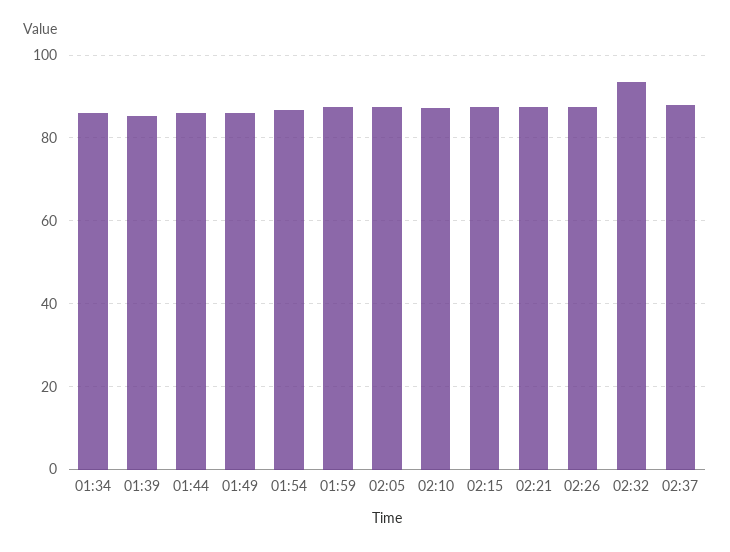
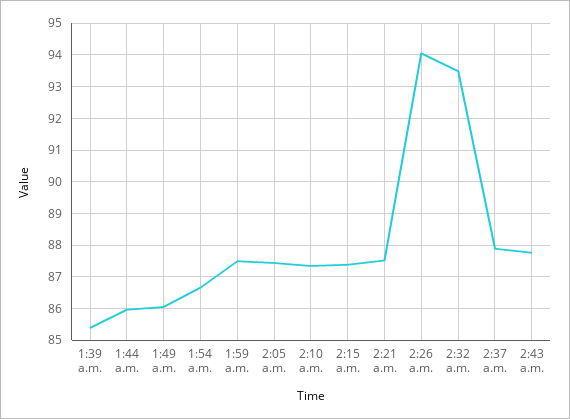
01:34: 86 -> none
02:26: 88 -> 94
2:43 a.m.: none -> 87.8

